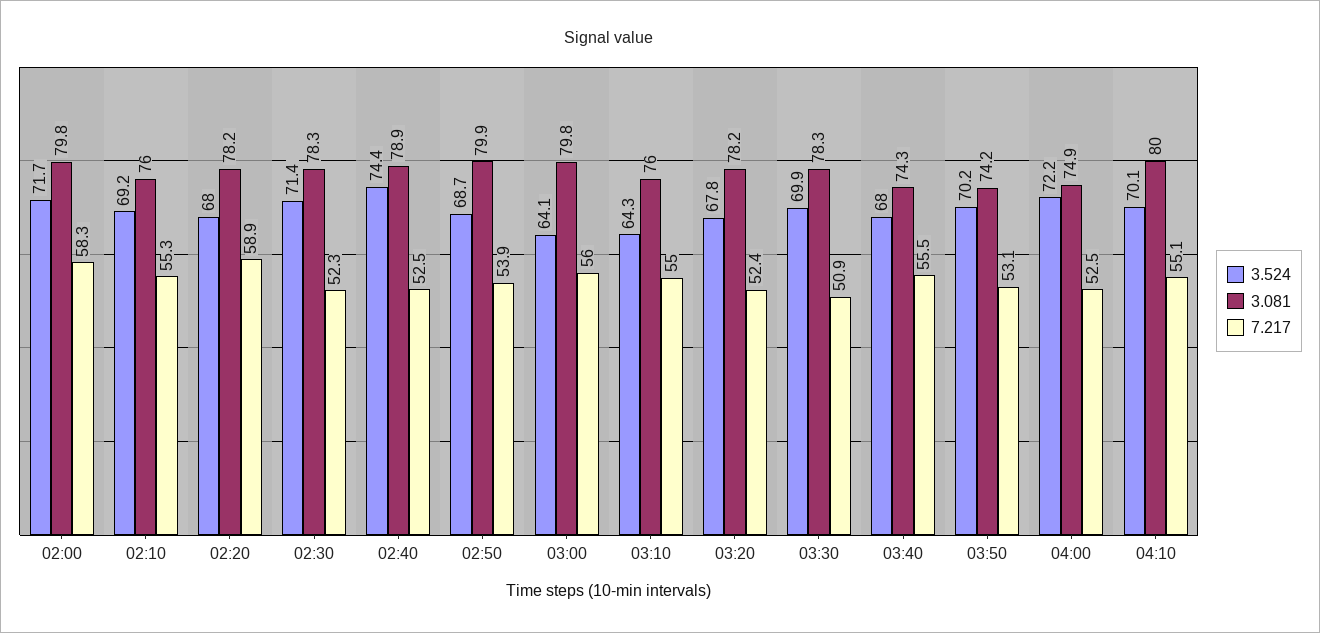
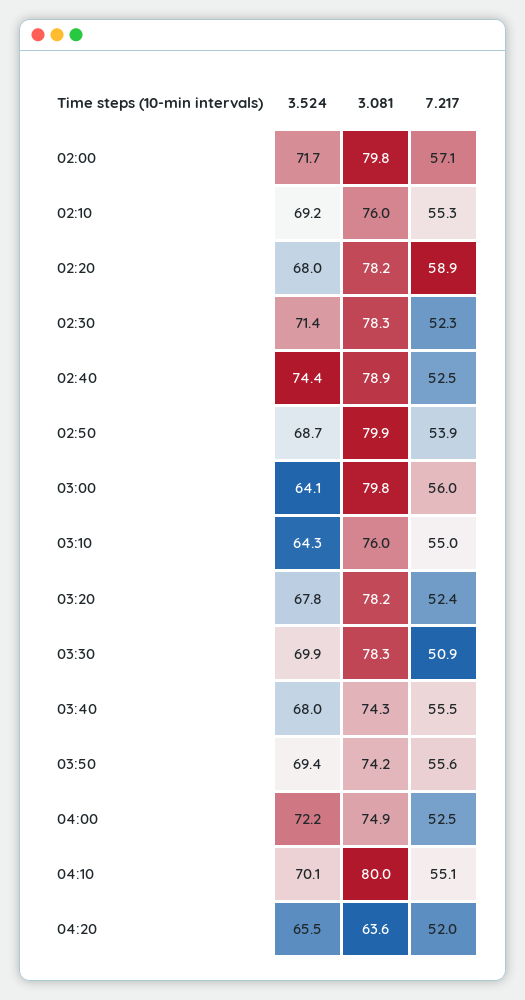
7.217, 02:00: 58.3 -> 57.1
3.524, 03:50: 70.2 -> 69.4
7.217, 03:50: 53.1 -> 55.6
3.524, 04:20: none -> 65.5
3.081, 04:20: none -> 63.6
7.217, 04:20: none -> 52

